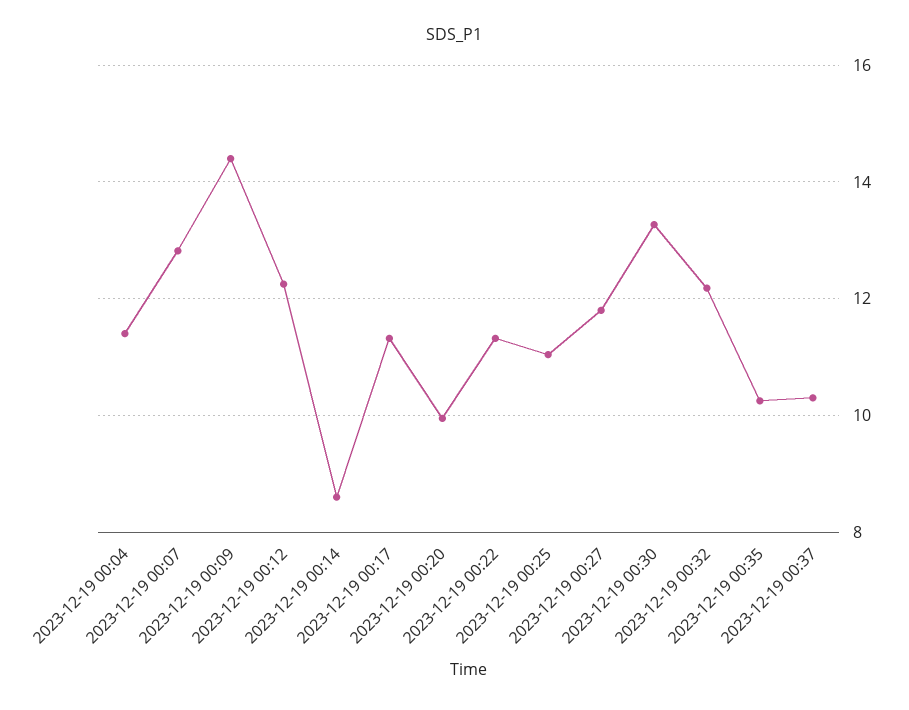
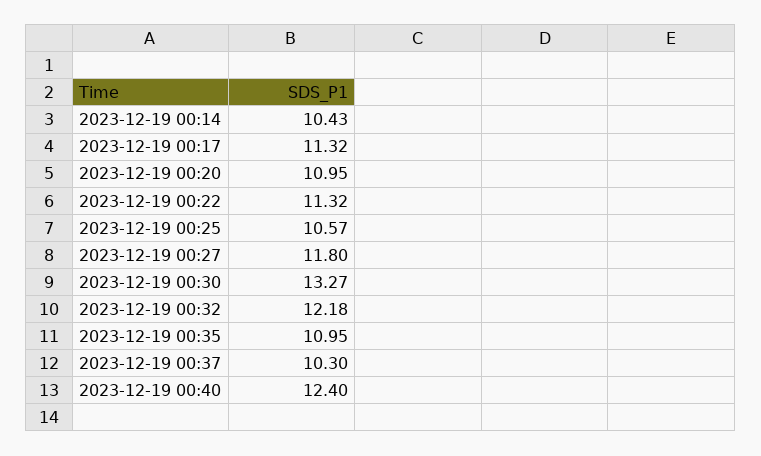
2023-12-19 00:04: 11.4 -> none
2023-12-19 00:07: 12.8 -> none
2023-12-19 00:09: 14.4 -> none
2023-12-19 00:12: 12.2 -> none
2023-12-19 00:14: 8.6 -> 10.43
2023-12-19 00:20: 10 -> 10.95
2023-12-19 00:25: 11 -> 10.57
2023-12-19 00:35: 10.2 -> 10.95
2023-12-19 00:40: none -> 12.4

